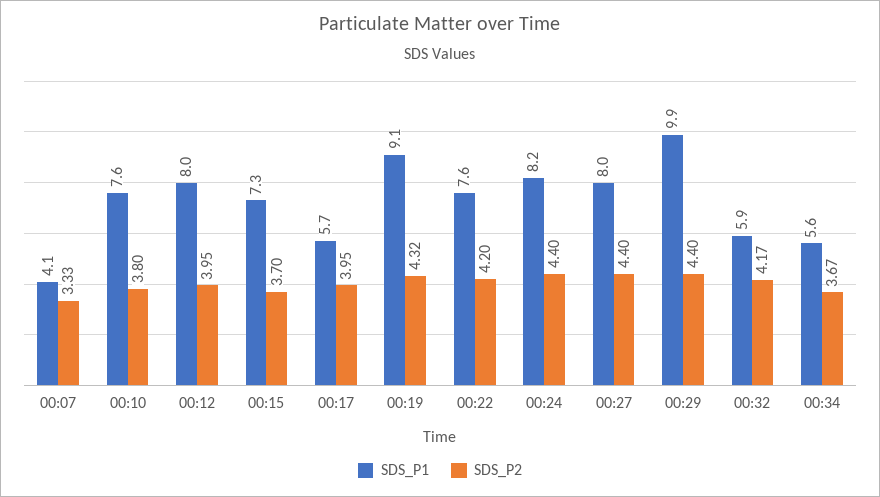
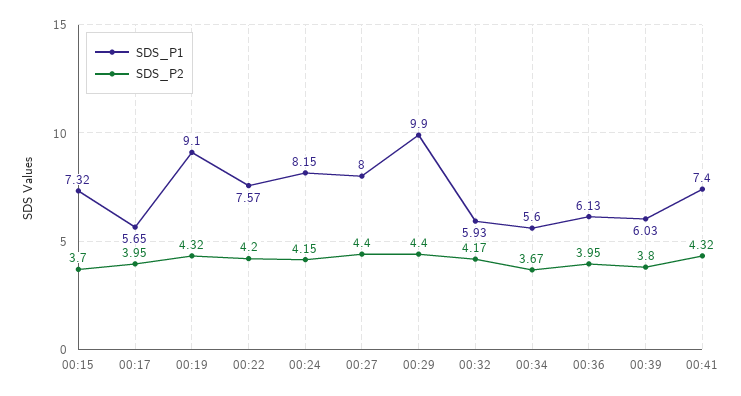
SDS_P1, 00:07: 4.1 -> none
SDS_P2, 00:07: 3.33 -> none
SDS_P1, 00:10: 7.6 -> none
SDS_P2, 00:10: 3.8 -> none
SDS_P1, 00:12: 8 -> none
SDS_P2, 00:12: 3.95 -> none
SDS_P2, 00:24: 4.4 -> 4.15
SDS_P1, 00:36: none -> 6.13
SDS_P2, 00:36: none -> 3.95
SDS_P1, 00:39: none -> 6.03
SDS_P2, 00:39: none -> 3.8
SDS_P1, 00:41: none -> 7.4
SDS_P2, 00:41: none -> 4.32

